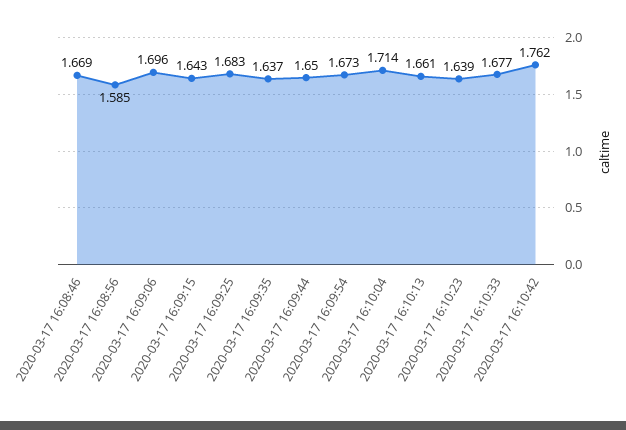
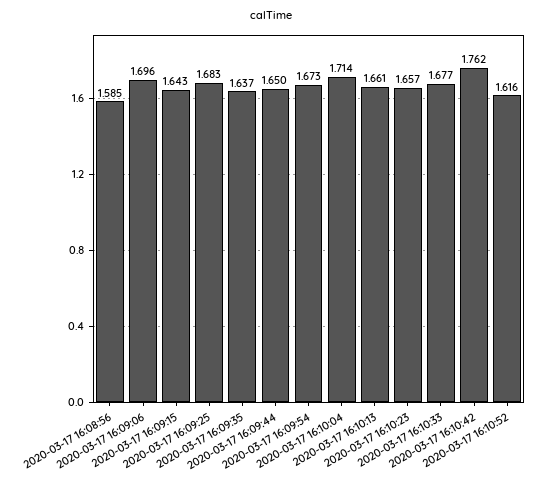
2020-03-17 16:08:46: 1.669 -> none
2020-03-17 16:10:23: 1.639 -> 1.657
2020-03-17 16:10:52: none -> 1.616

